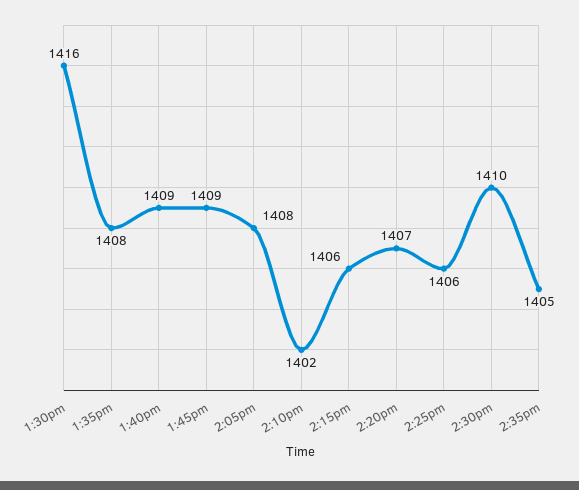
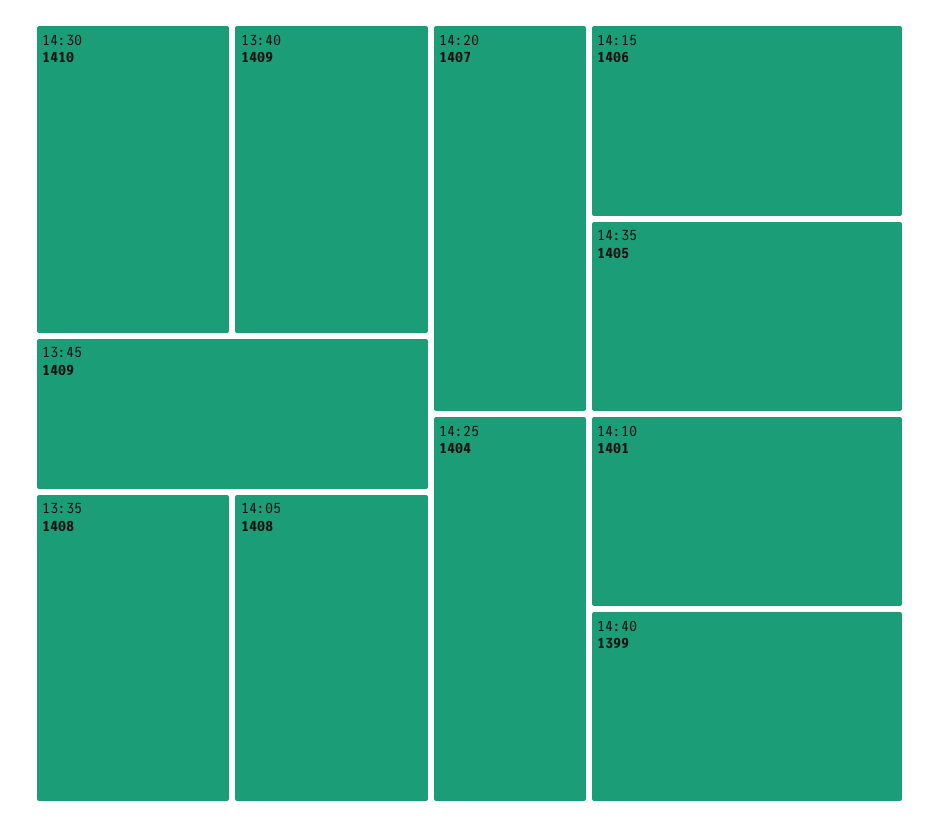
1:30pm: 1416 -> none
2:10pm: 1402 -> 1401
2:25pm: 1406 -> 1404
14:40: none -> 1399

